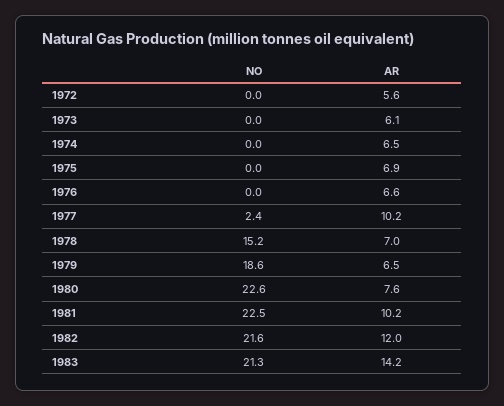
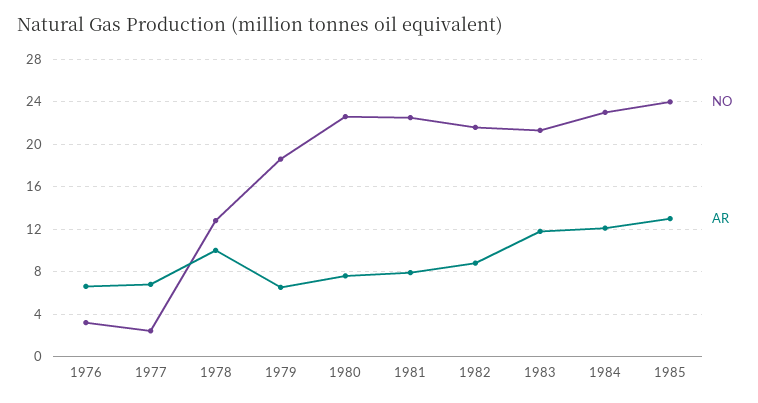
NO, 1972: 0 -> none
AR, 1972: 5.6 -> none
NO, 1973: 0 -> none
AR, 1973: 6.1 -> none
NO, 1974: 0 -> none
AR, 1974: 6.5 -> none
NO, 1975: 0 -> none
AR, 1975: 6.9 -> none
NO, 1976: 0 -> 3
AR, 1977: 10.2 -> 7
NO, 1978: 15.2 -> 13
AR, 1978: 7 -> 10
AR, 1981: 10.2 -> 8
AR, 1982: 12 -> 9
AR, 1983: 14.2 -> 12
NO, 1984: none -> 23
AR, 1984: none -> 12
NO, 1985: none -> 24
AR, 1985: none -> 13

